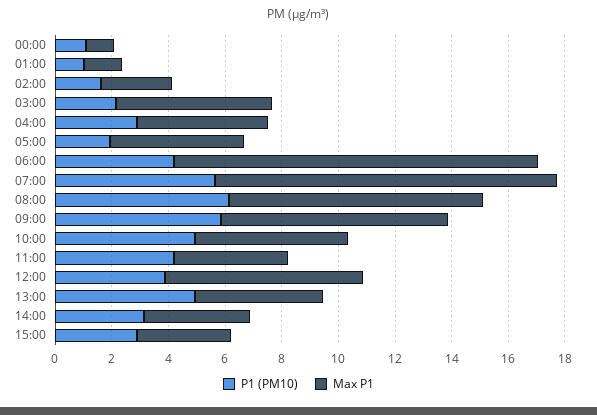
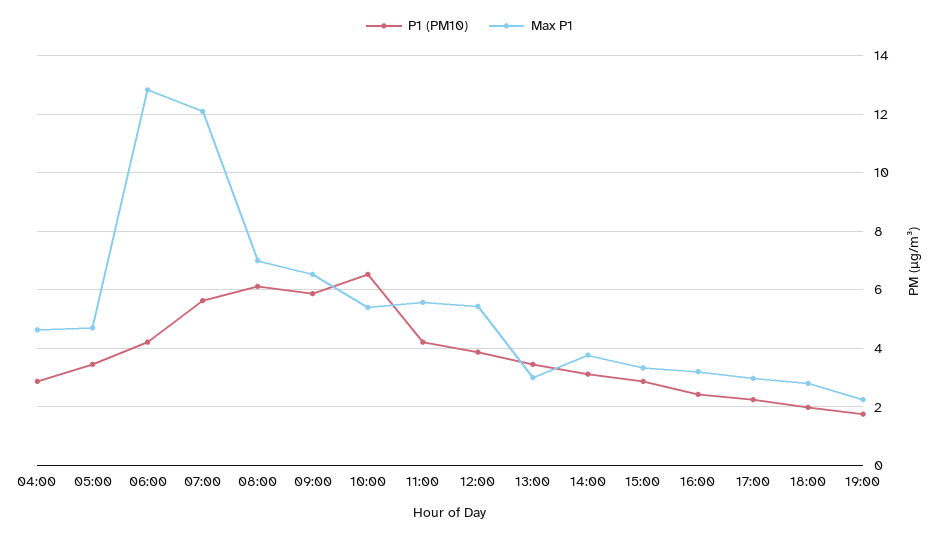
P1 (PM10), 00:00: 1 -> none
Max P1, 00:00: 1 -> none
P1 (PM10), 01:00: 1 -> none
Max P1, 01:00: 1.5 -> none
P1 (PM10), 02:00: 1.5 -> none
Max P1, 02:00: 2.5 -> none
P1 (PM10), 03:00: 2 -> none
Max P1, 03:00: 5.5 -> none
P1 (PM10), 05:00: 2 -> 3.5
Max P1, 08:00: 9 -> 7
Max P1, 09:00: 8 -> 6.5
P1 (PM10), 10:00: 5 -> 6.5
Max P1, 11:00: 4 -> 5.5
Max P1, 12:00: 7 -> 5.5
P1 (PM10), 13:00: 5 -> 3.5
Max P1, 13:00: 4.5 -> 3
P1 (PM10), 16:00: none -> 2.5
Max P1, 16:00: none -> 3.25
P1 (PM10), 17:00: none -> 2.25
Max P1, 17:00: none -> 3
P1 (PM10), 18:00: none -> 2
Max P1, 18:00: none -> 2.75
P1 (PM10), 19:00: none -> 1.75
Max P1, 19:00: none -> 2.25

